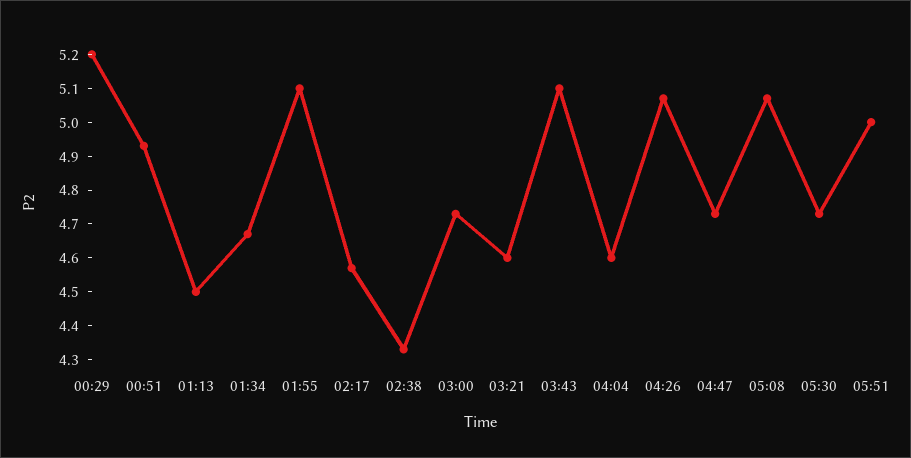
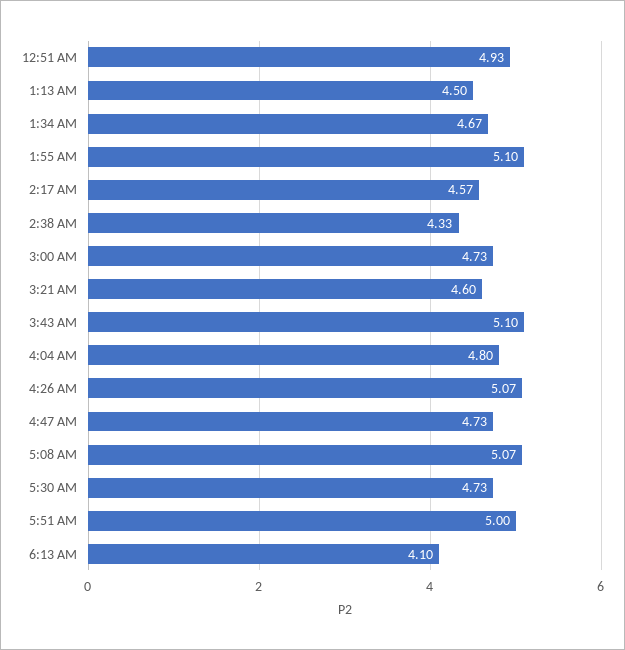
00:29: 5.2 -> none
04:04: 4.6 -> 4.8
6:13 AM: none -> 4.1

